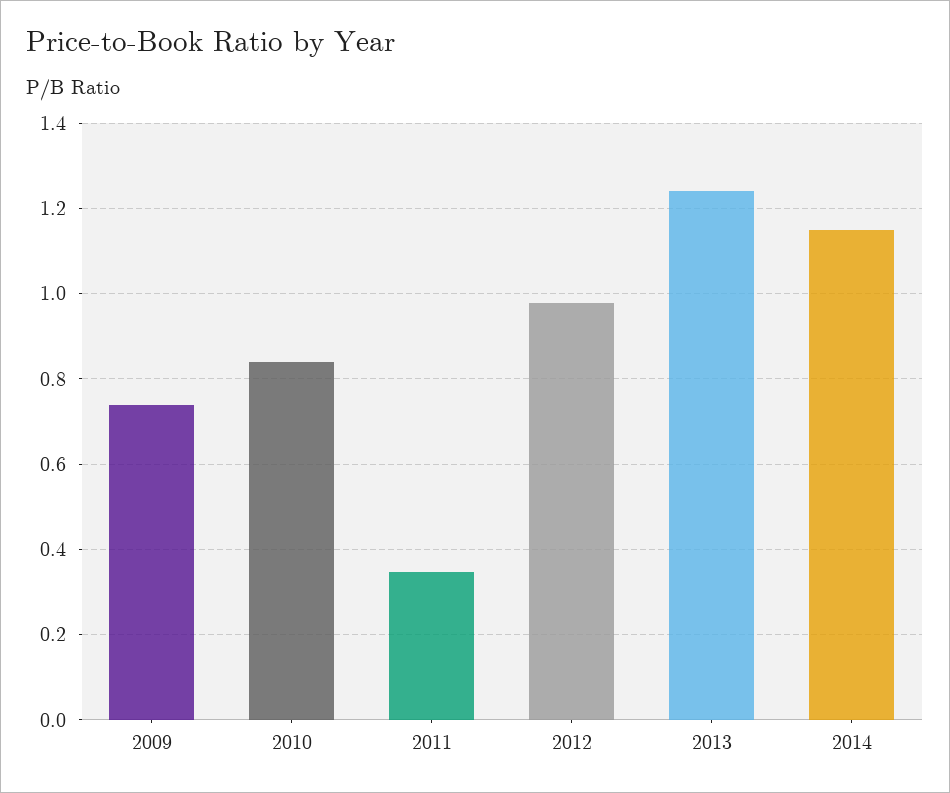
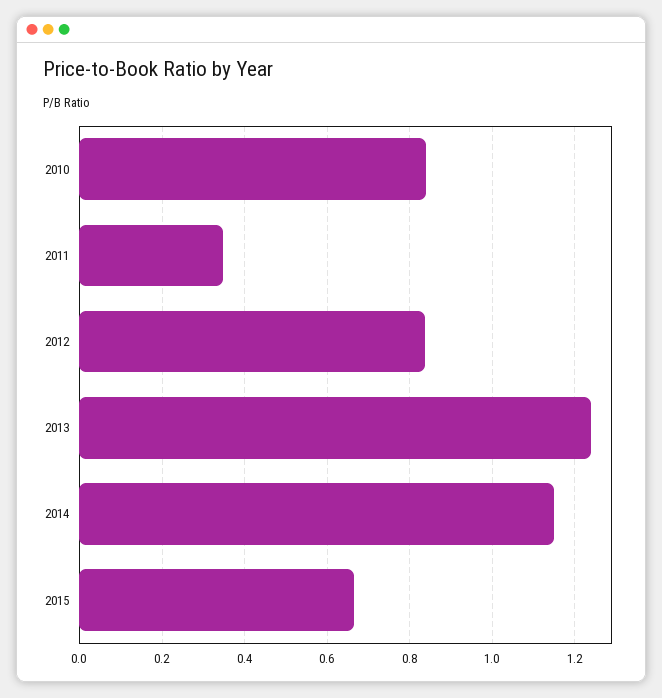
2009: 0.74 -> none
2012: 0.98 -> 0.84
2015: none -> 0.66

